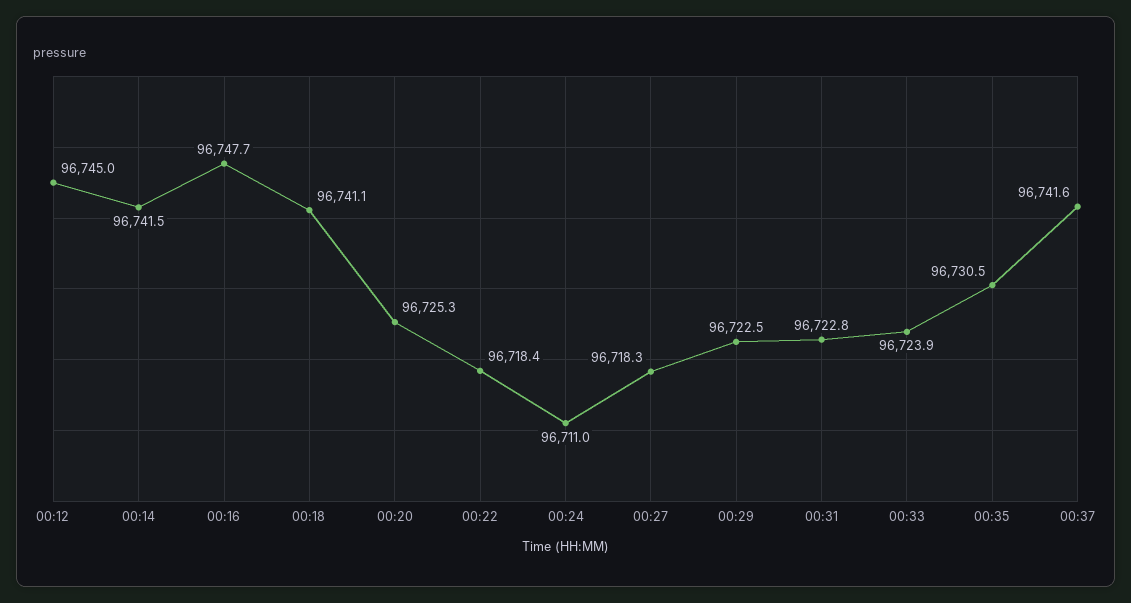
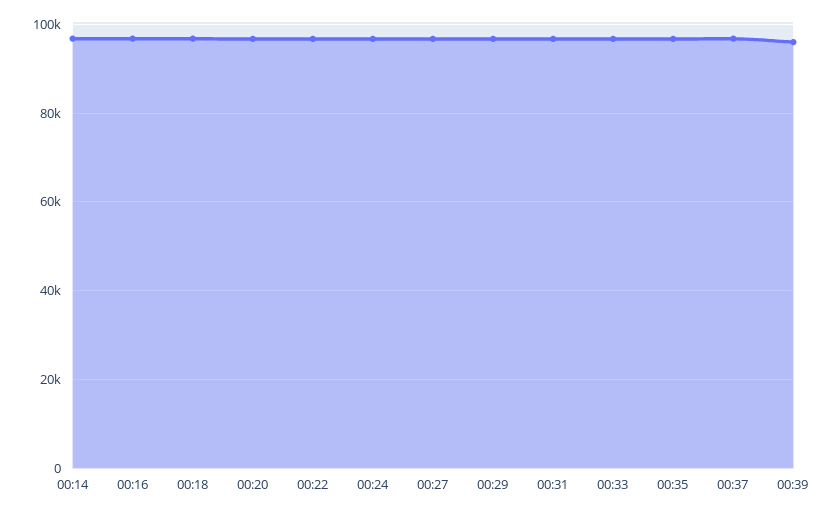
00:12: 96745 -> none
00:39: none -> 96000

